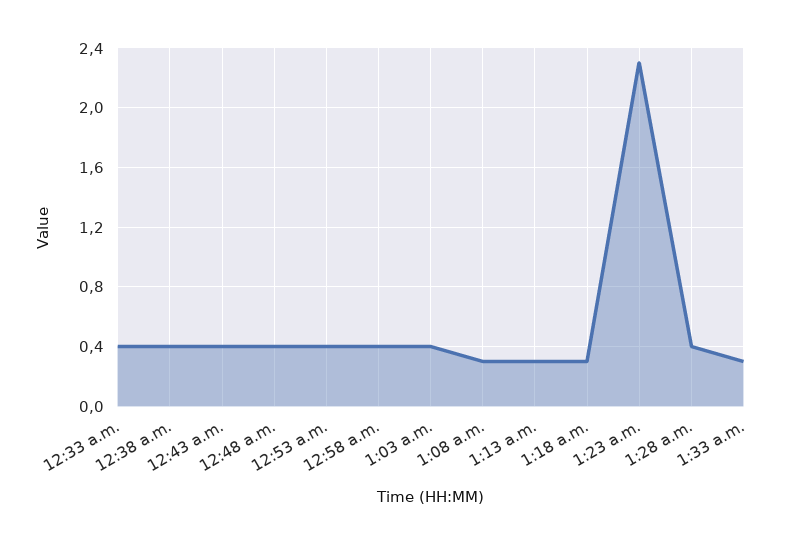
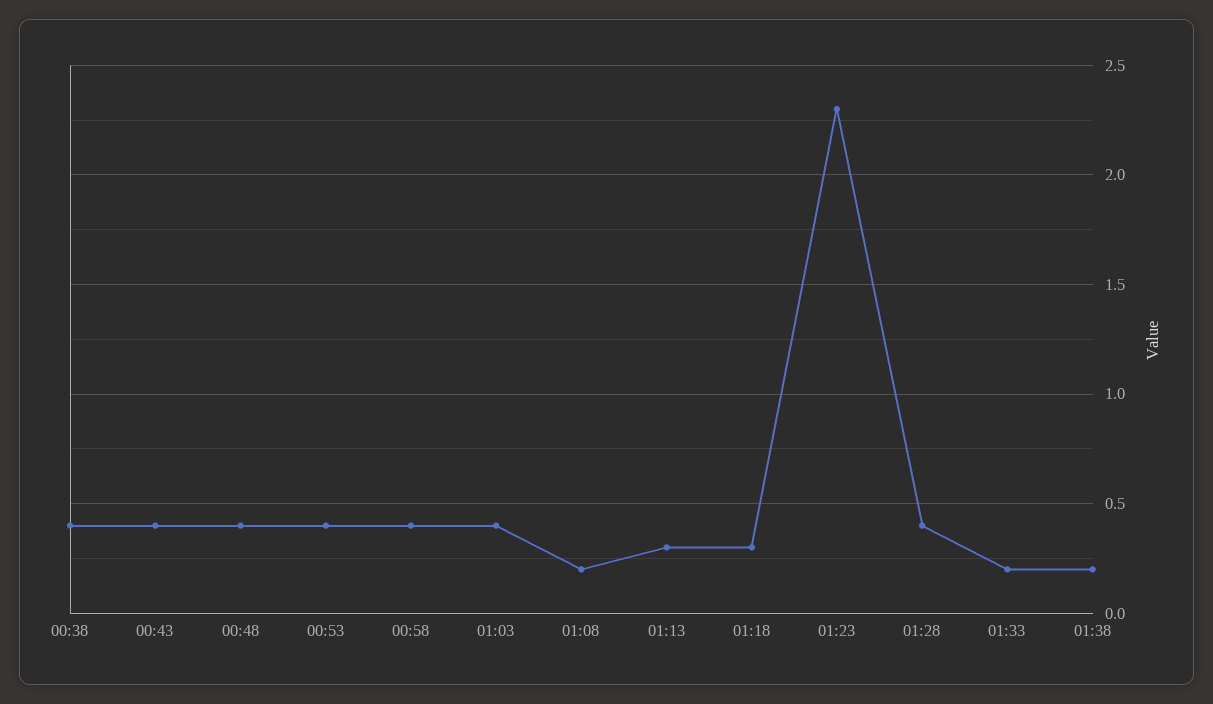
12:33 a.m.: 0.4 -> none
1:08 a.m.: 0.3 -> 0.2
1:33 a.m.: 0.3 -> 0.2
01:38: none -> 0.2

